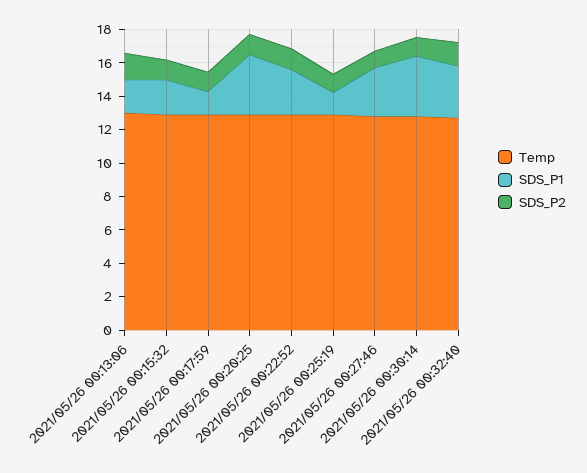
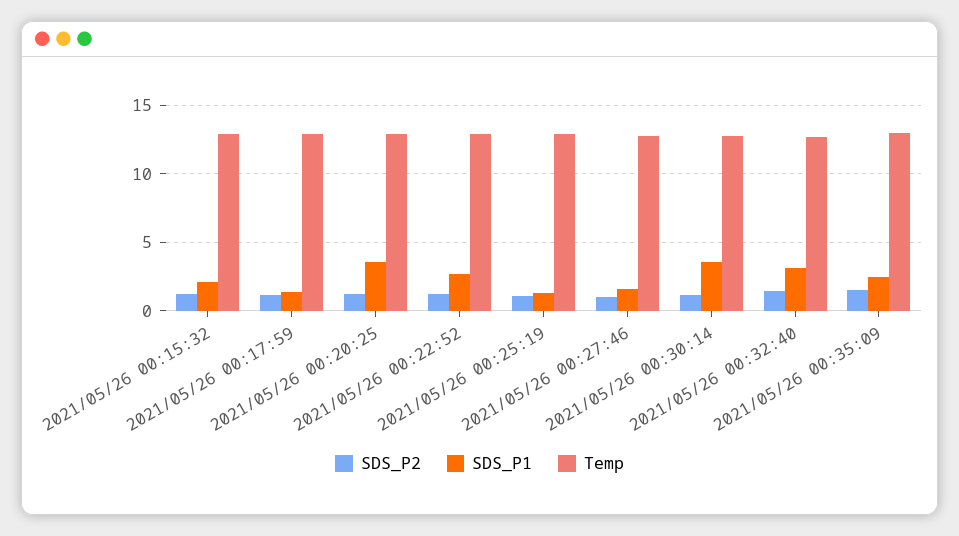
Temp, 2021/05/26 00:13:06: 13 -> none
SDS_P1, 2021/05/26 00:13:06: 2 -> none
SDS_P2, 2021/05/26 00:13:06: 1.5 -> none
SDS_P1, 2021/05/26 00:27:46: 3 -> 1.5
SDS_P2, 2021/05/26 00:35:09: none -> 1.5
SDS_P1, 2021/05/26 00:35:09: none -> 2.5
Temp, 2021/05/26 00:35:09: none -> 13

